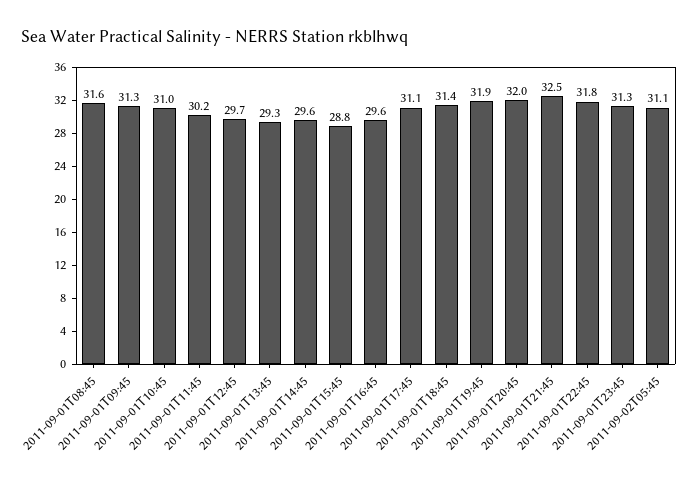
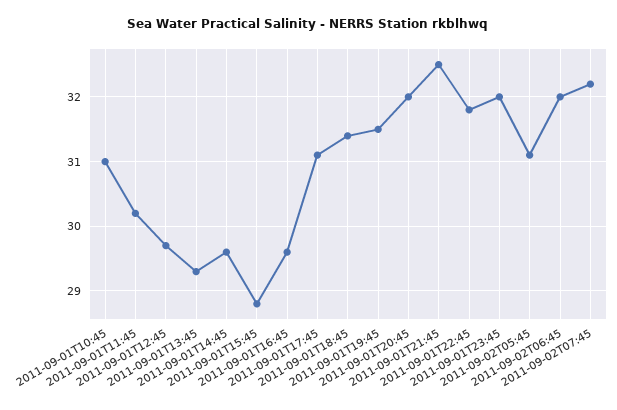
2011-09-01T08:45: 31.6 -> none
2011-09-01T09:45: 31.3 -> none
2011-09-01T19:45: 31.9 -> 31.5
2011-09-01T23:45: 31.3 -> 32
2011-09-02T06:45: none -> 32
2011-09-02T07:45: none -> 32.2

